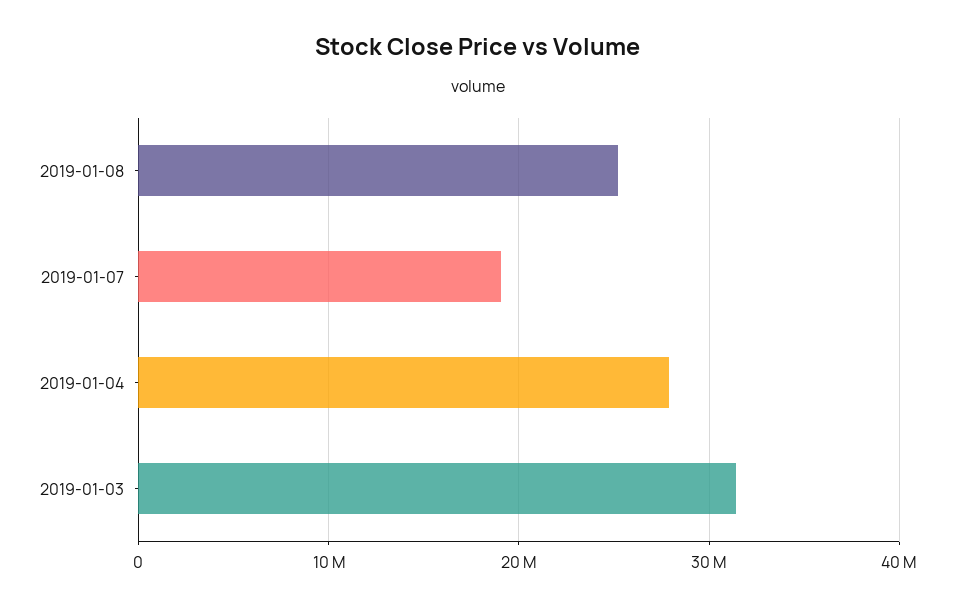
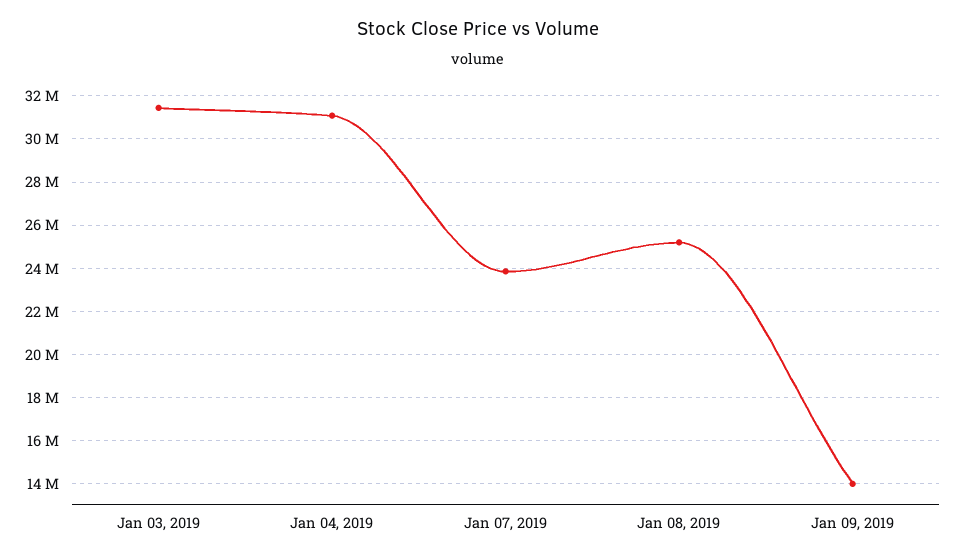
2019-01-07: 19000000 -> 24000000
2019-01-04: 28000000 -> 31000000
Jan 09, 2019: none -> 14000000

